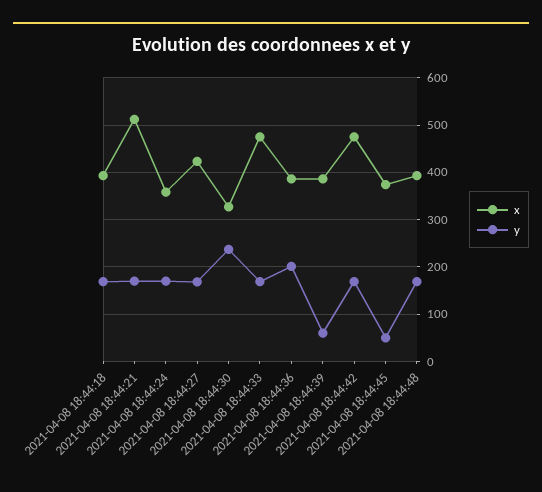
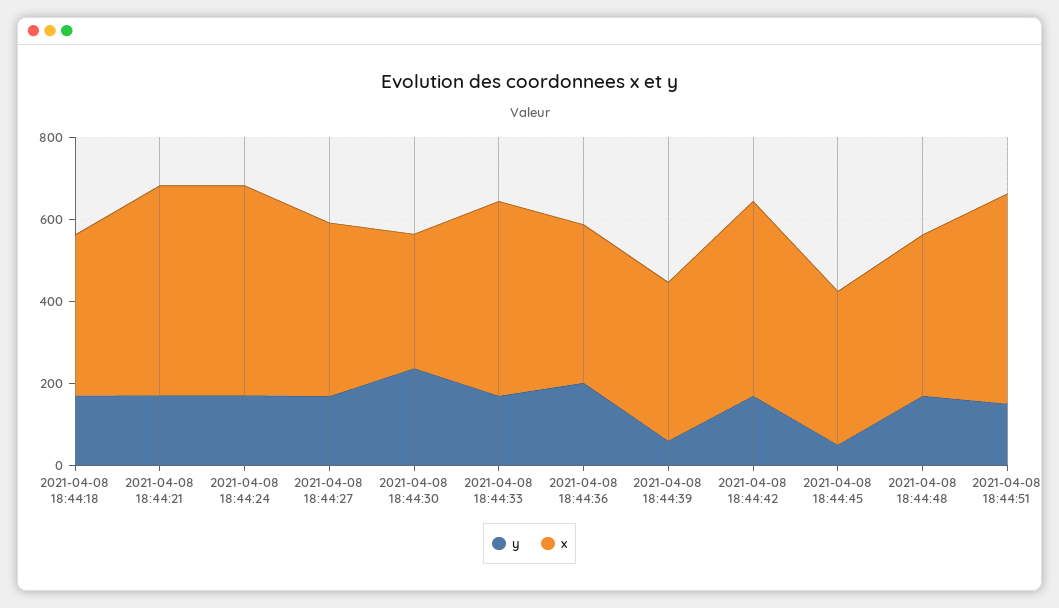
x, 2021-04-08 18:44:24: 360 -> 500
y, 2021-04-08 18:44:51: none -> 150
x, 2021-04-08 18:44:51: none -> 500

